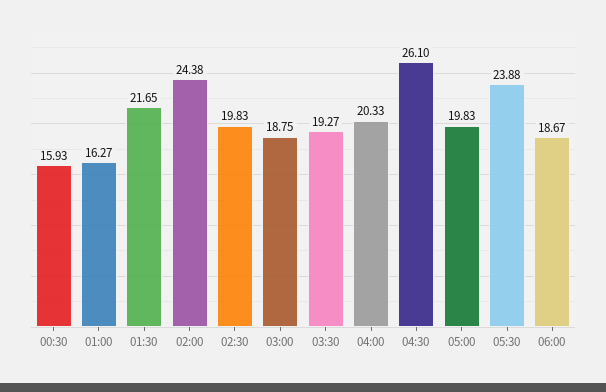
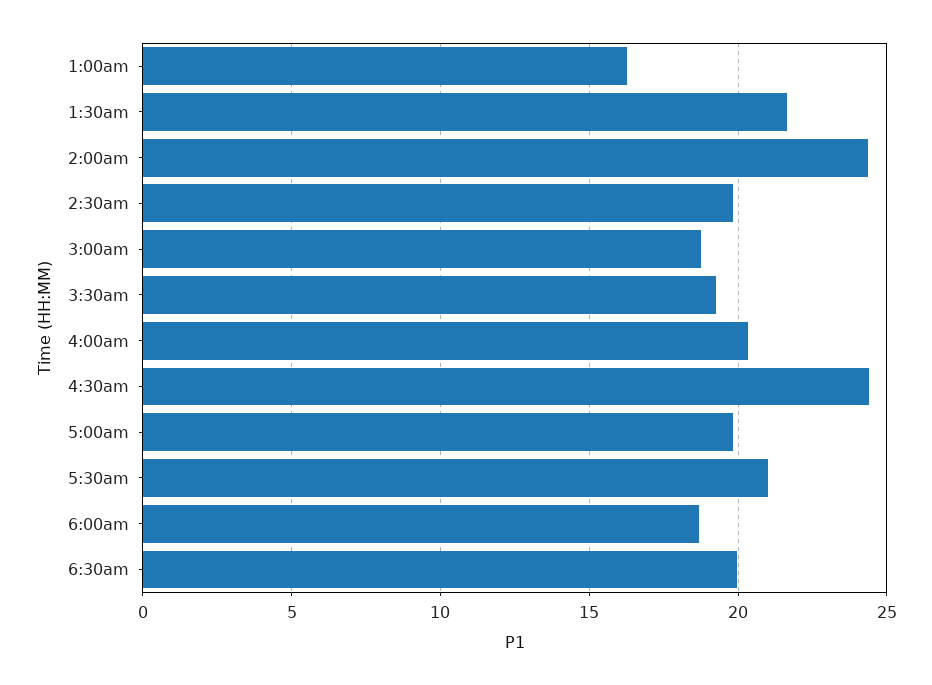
00:30: 15.93 -> none
04:30: 26.1 -> 24.5
05:30: 23.88 -> 21
6:30am: none -> 20

